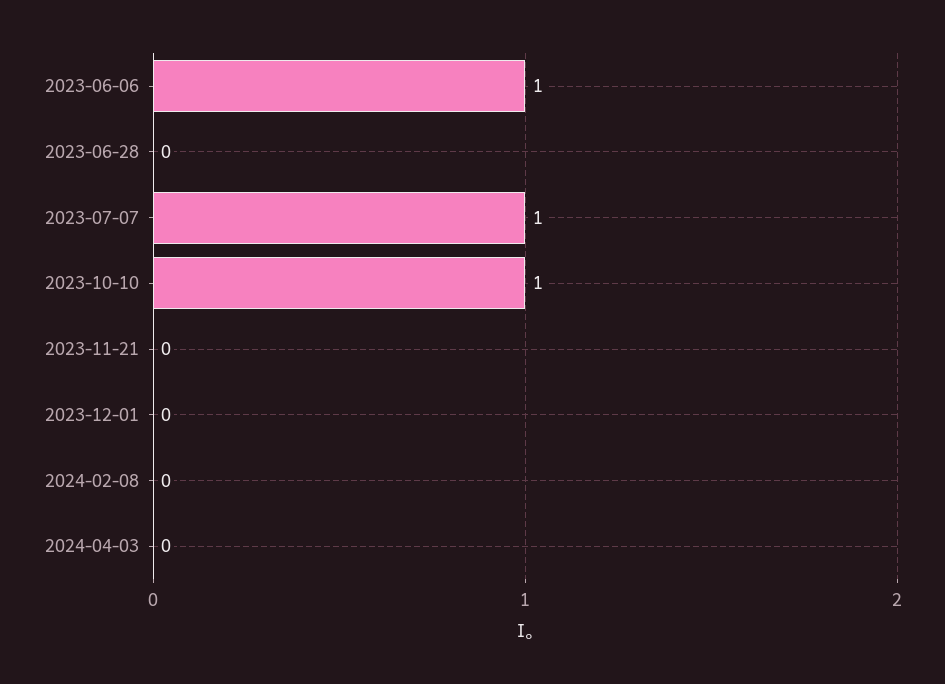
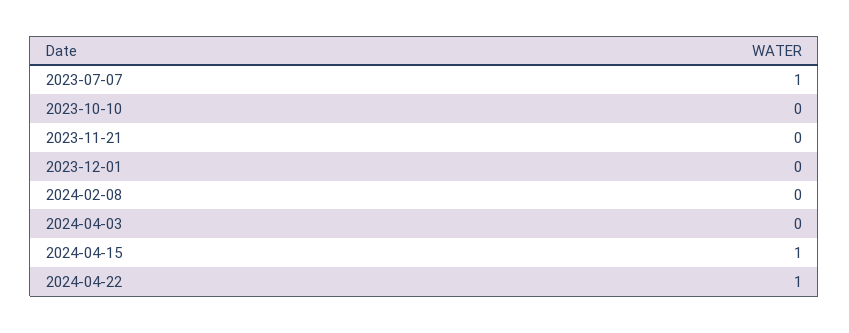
2023-06-06: 1 -> none
2023-06-28: 0 -> none
2023-10-10: 1 -> 0
2024-04-15: none -> 1
2024-04-22: none -> 1

